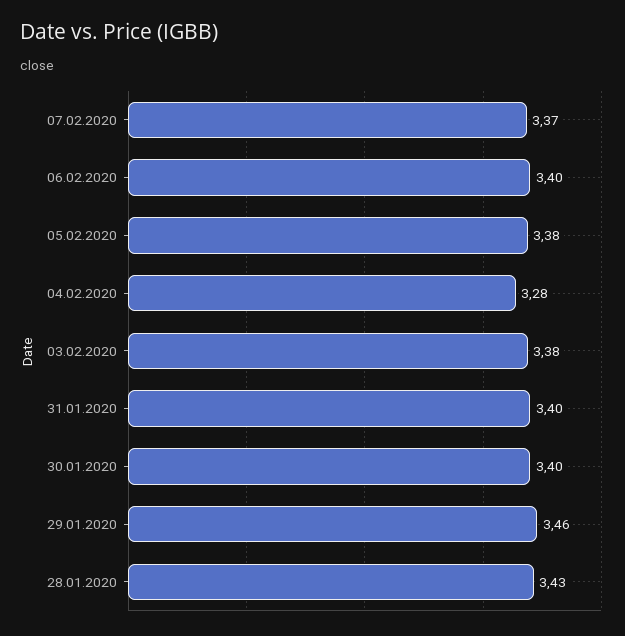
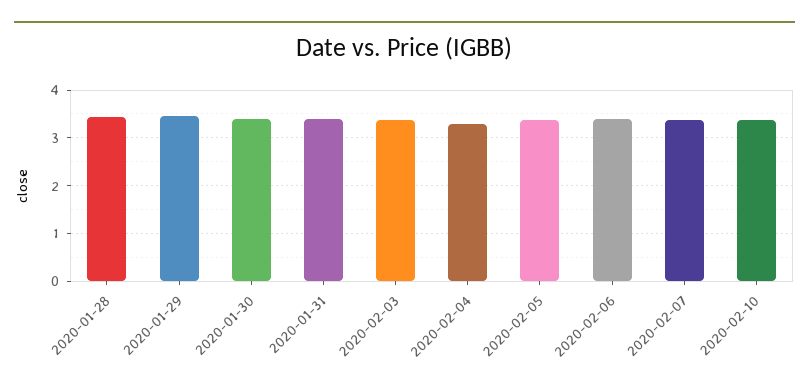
2020-02-10: none -> 3.4

